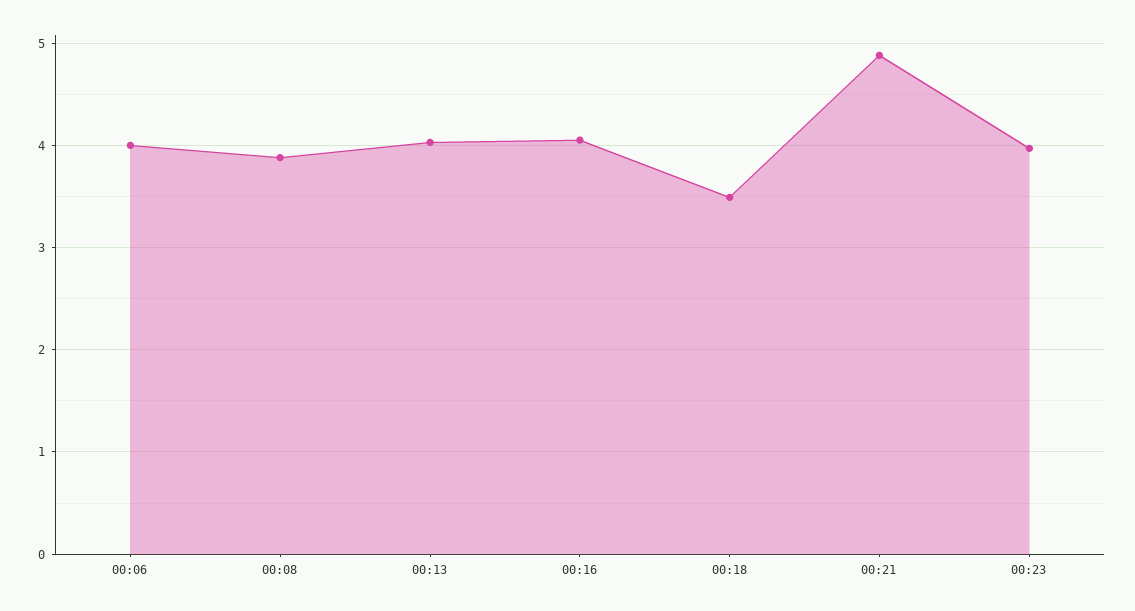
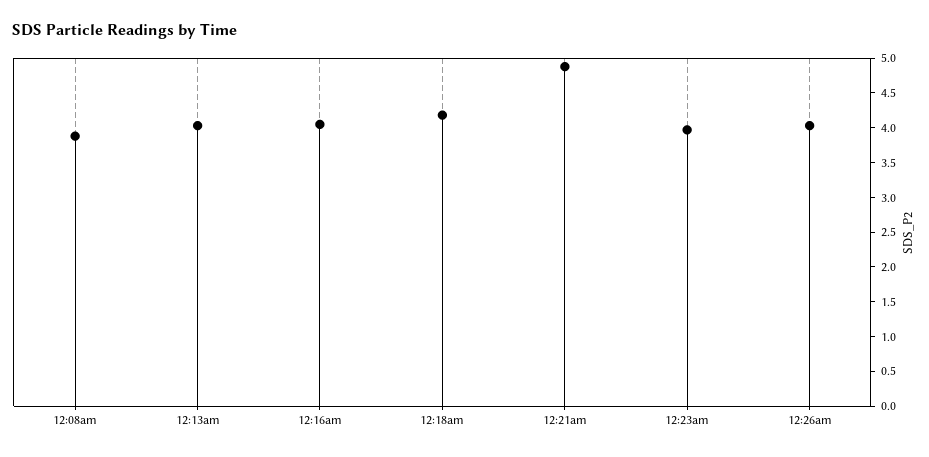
00:06: 4 -> none
00:18: 3.5 -> 4.25
12:26am: none -> 4

